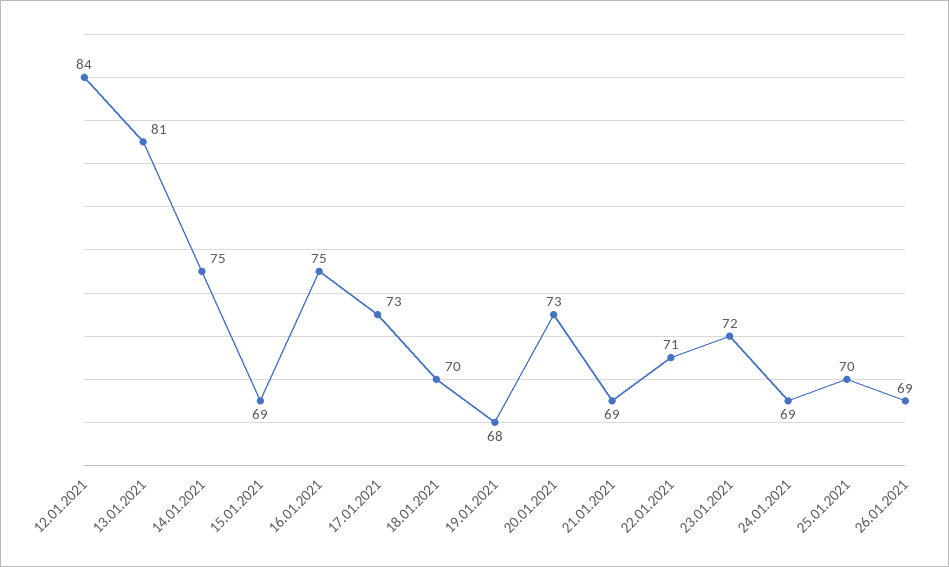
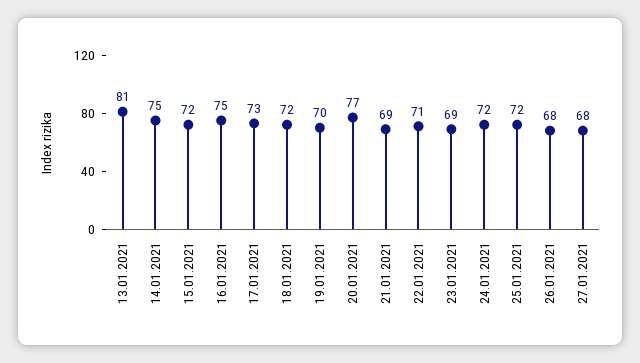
12.01.2021: 84 -> none
15.01.2021: 69 -> 72
18.01.2021: 70 -> 72
19.01.2021: 68 -> 70
20.01.2021: 73 -> 77
23.01.2021: 72 -> 69
24.01.2021: 69 -> 72
25.01.2021: 70 -> 72
26.01.2021: 69 -> 68
27.01.2021: none -> 68

